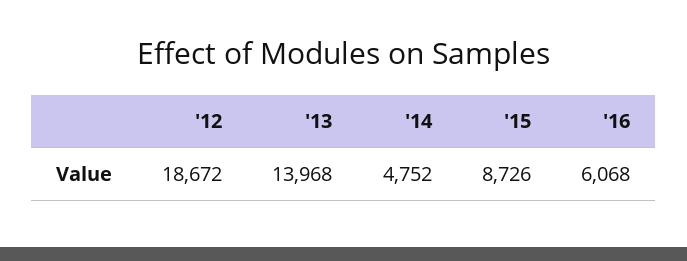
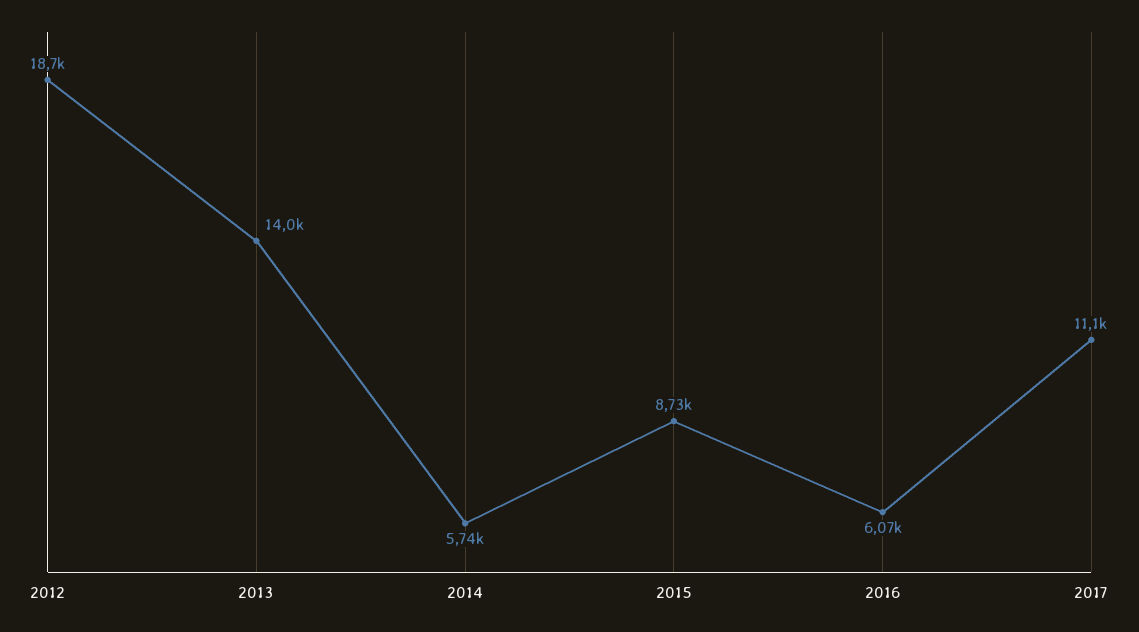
'14: 4752 -> 5740
2017: none -> 11100

